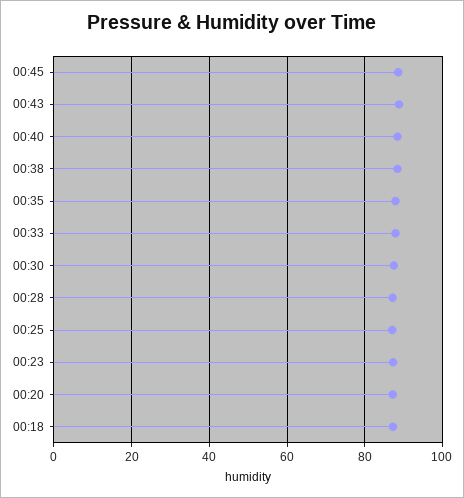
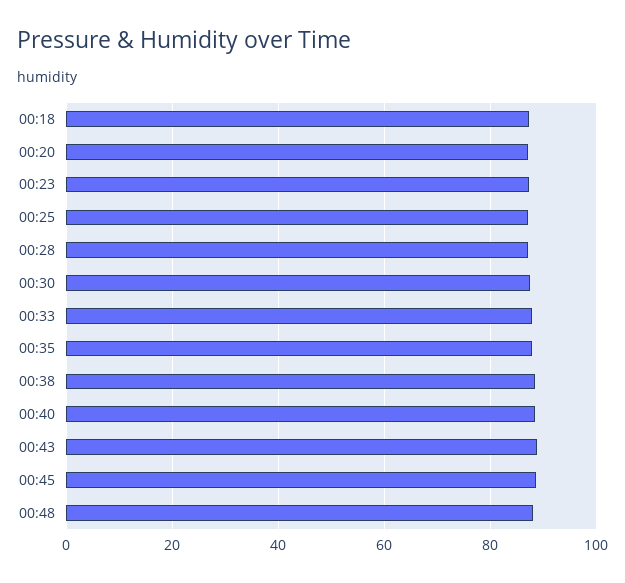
00:48: none -> 88

